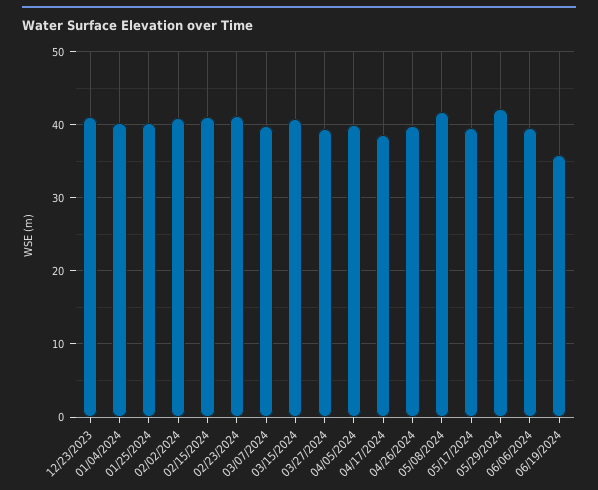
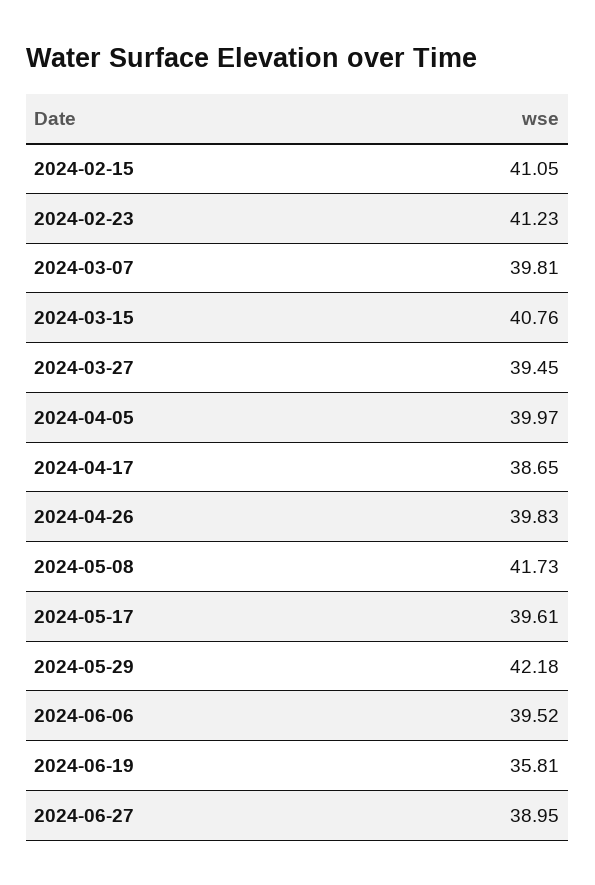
12/23/2023: 41 -> none
01/04/2024: 40 -> none
01/25/2024: 40 -> none
02/02/2024: 41 -> none
2024-06-27: none -> 38.95

